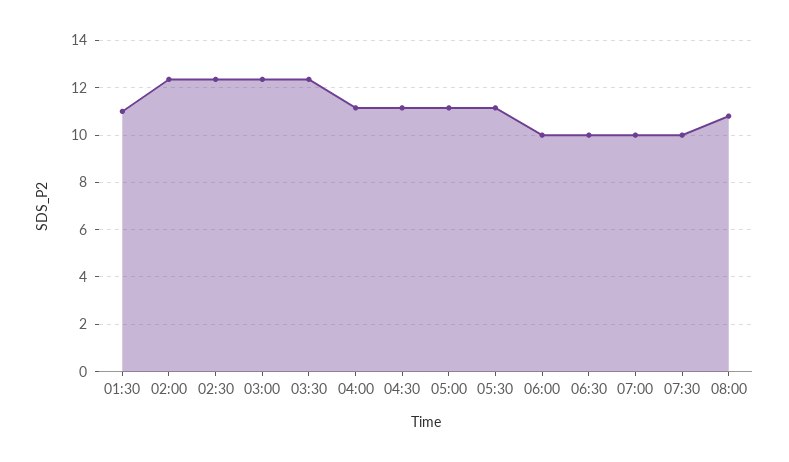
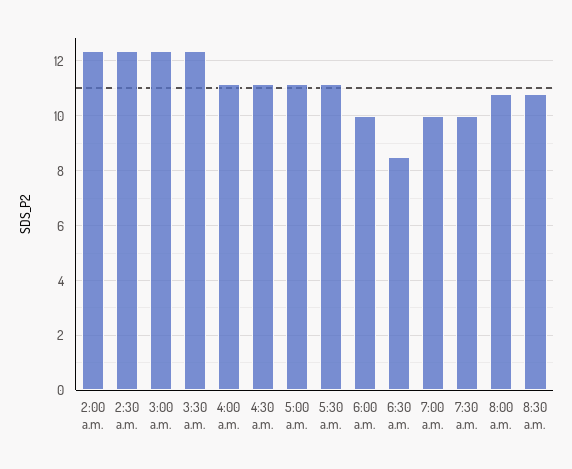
01:30: 11 -> none
06:30: 10 -> 8.5
8:30 a.m.: none -> 10.75

